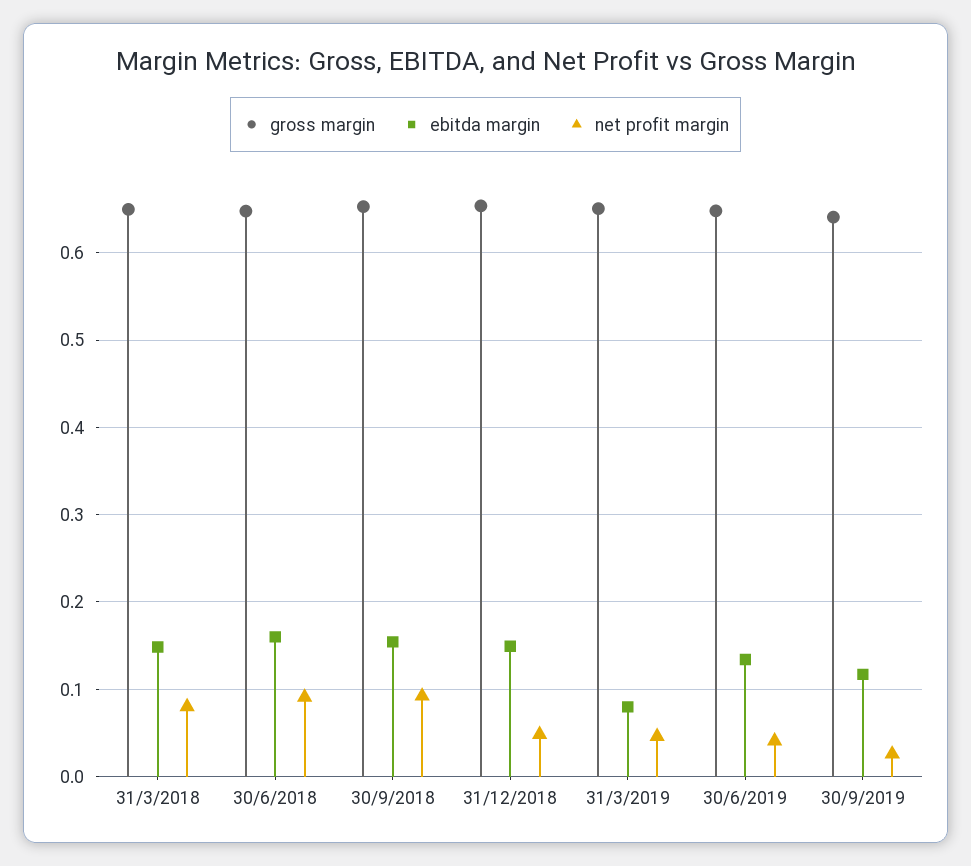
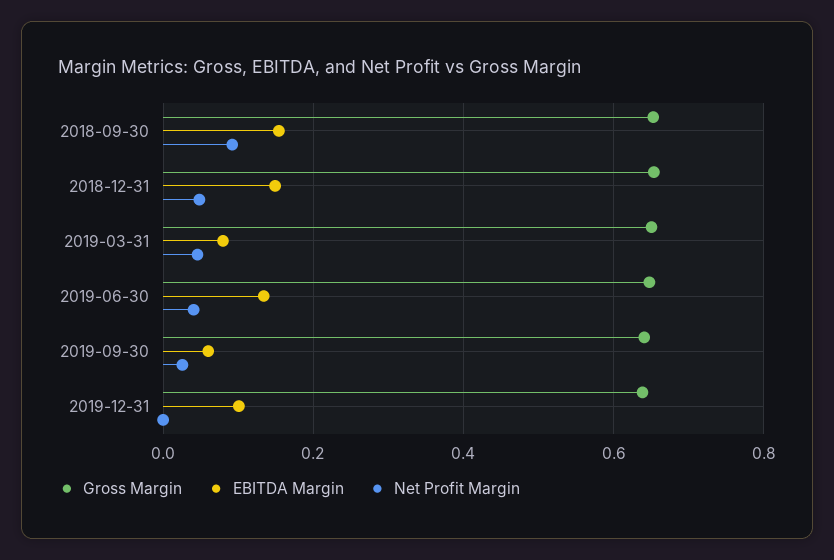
gross margin, 31/3/2018: 0.65 -> none
ebitda margin, 31/3/2018: 0.15 -> none
net profit margin, 31/3/2018: 0.08 -> none
gross margin, 30/6/2018: 0.65 -> none
ebitda margin, 30/6/2018: 0.16 -> none
net profit margin, 30/6/2018: 0.09 -> none
ebitda margin, 30/9/2019: 0.12 -> 0.06
gross margin, 2019-12-31: none -> 0.64
ebitda margin, 2019-12-31: none -> 0.1
net profit margin, 2019-12-31: none -> 0

